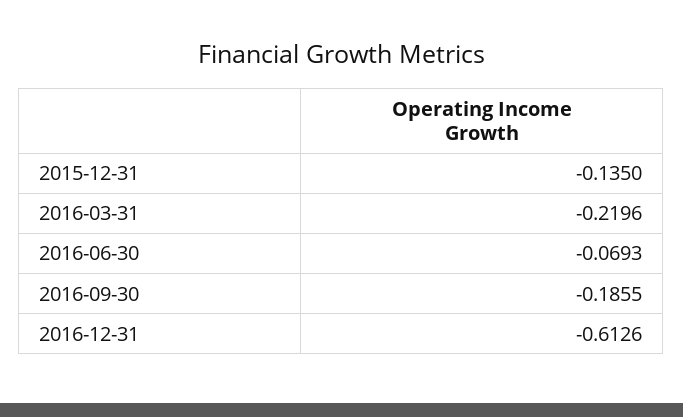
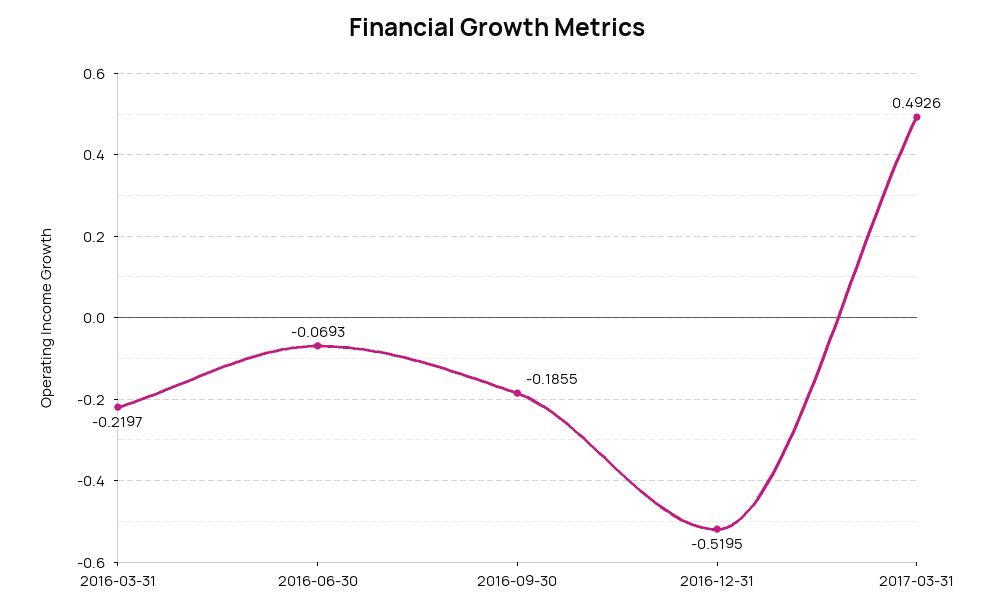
2015-12-31: -0.135 -> none
2016-03-31: -0.2196 -> -0.2197
2016-12-31: -0.6126 -> -0.5195
2017-03-31: none -> 0.4926

